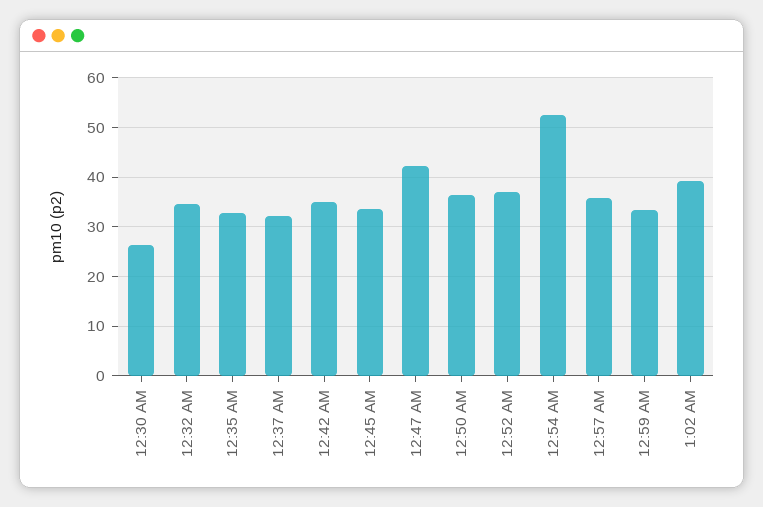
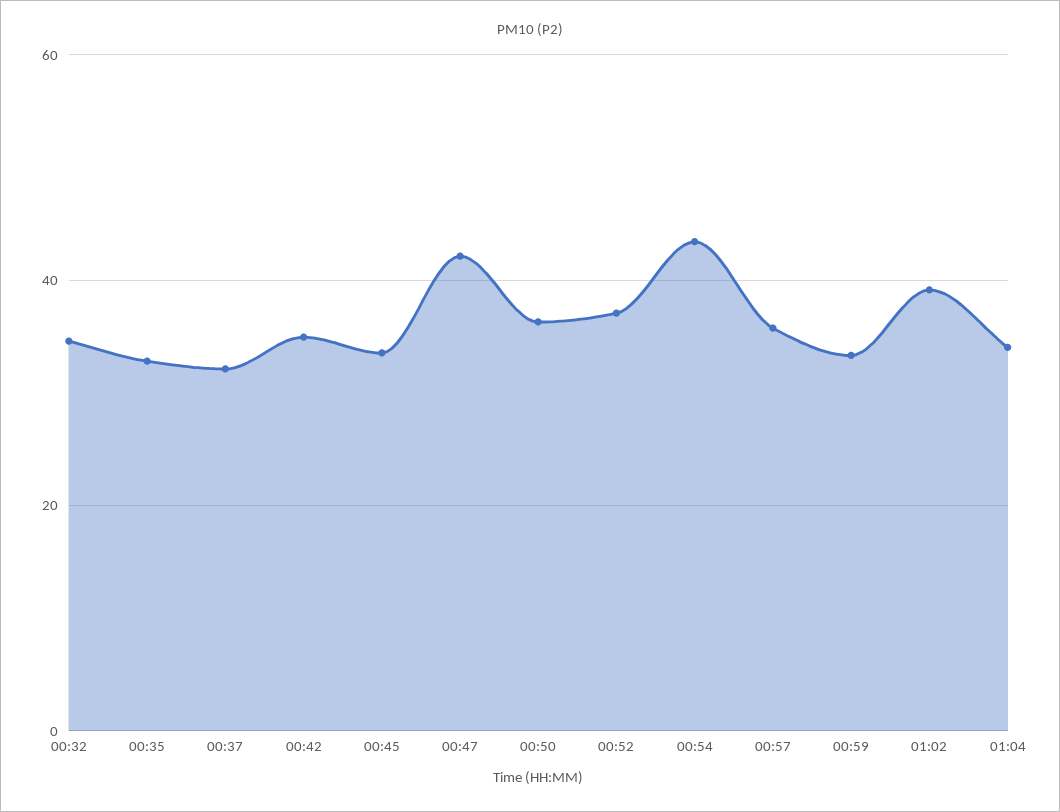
12:30 AM: 26 -> none
12:54 AM: 52 -> 44
01:04: none -> 34

